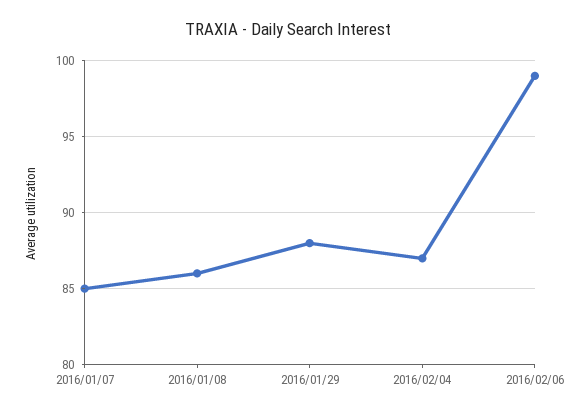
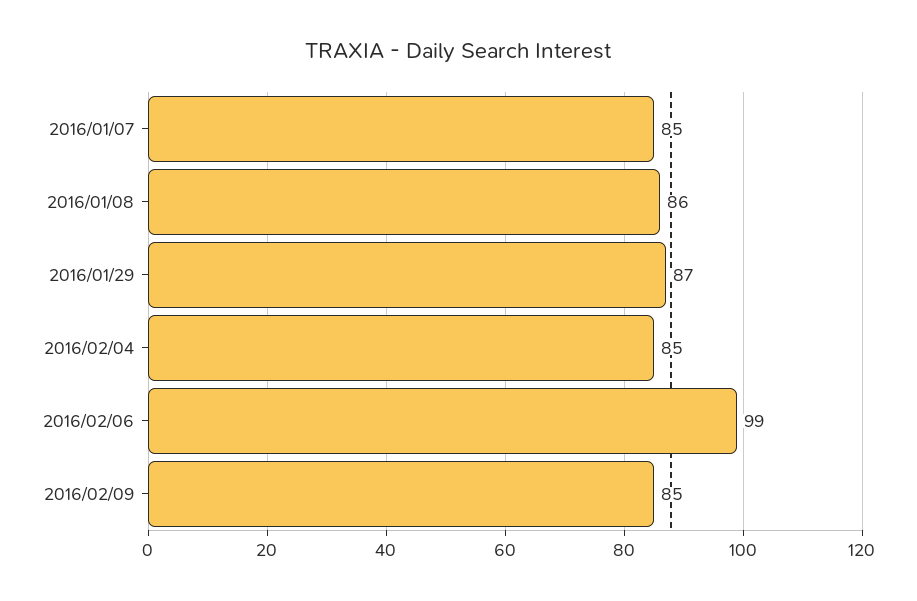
2016/01/29: 88 -> 87
2016/02/04: 87 -> 85
2016/02/09: none -> 85

